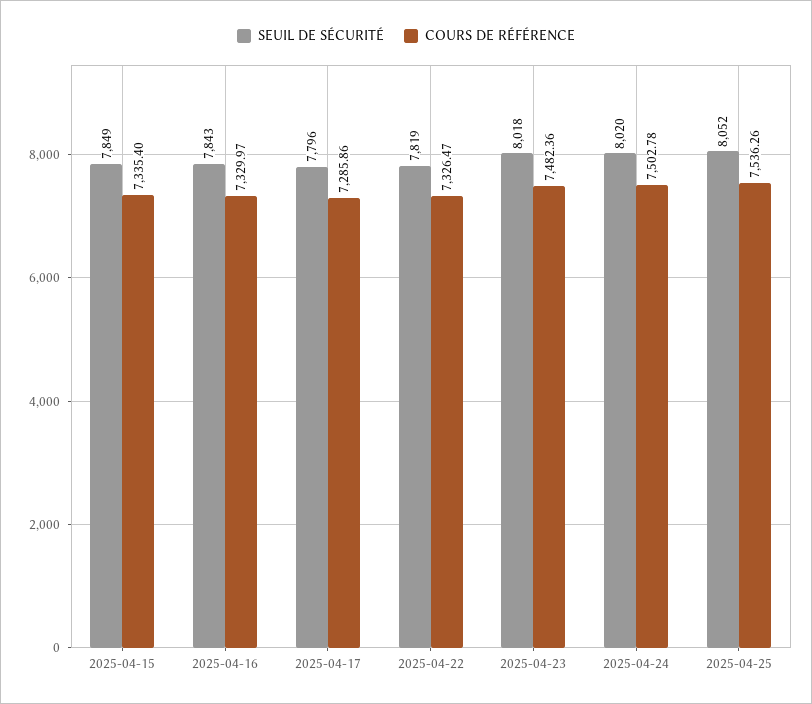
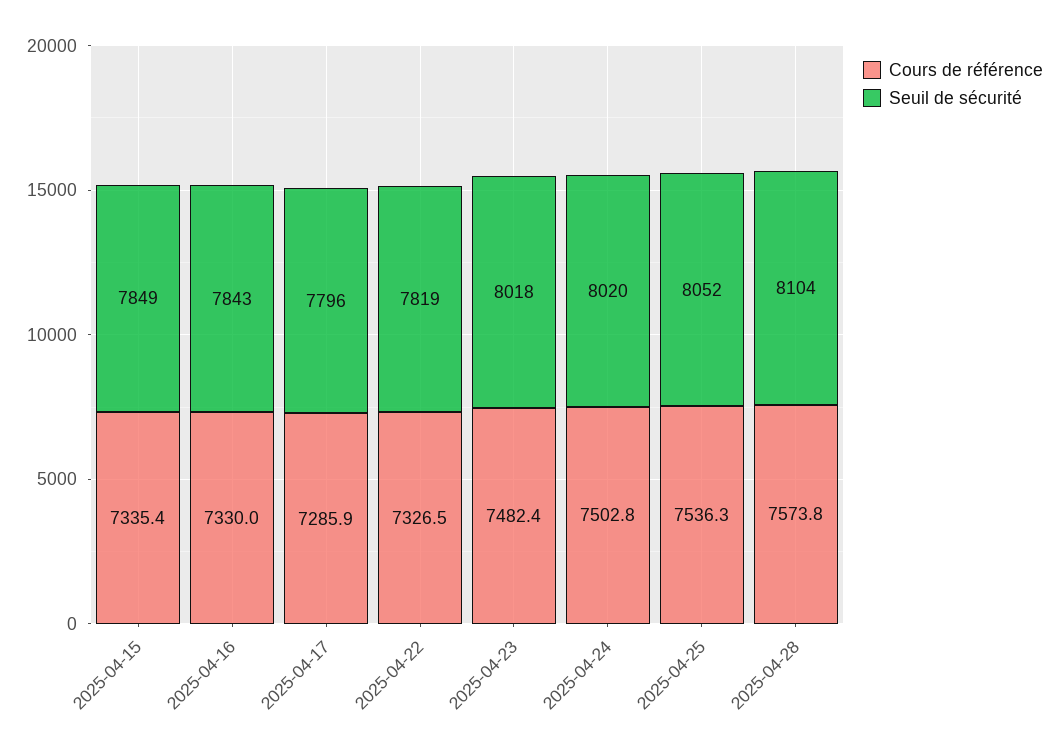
COURS DE RÉFÉRENCE, 2025-04-28: none -> 7573.8
SEUIL DE SÉCURITÉ, 2025-04-28: none -> 8104

